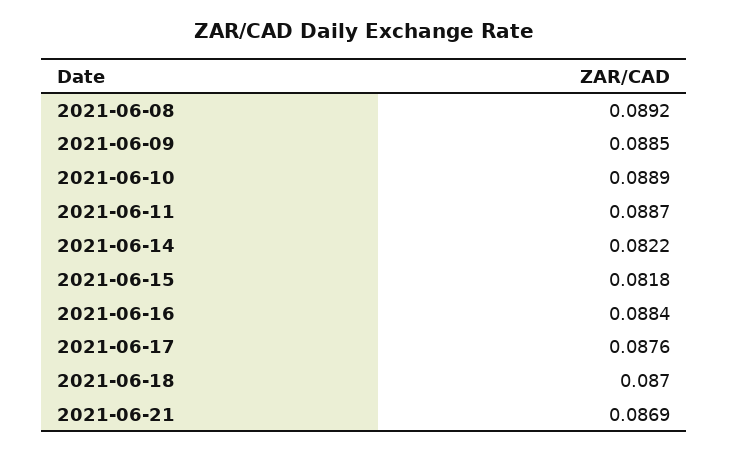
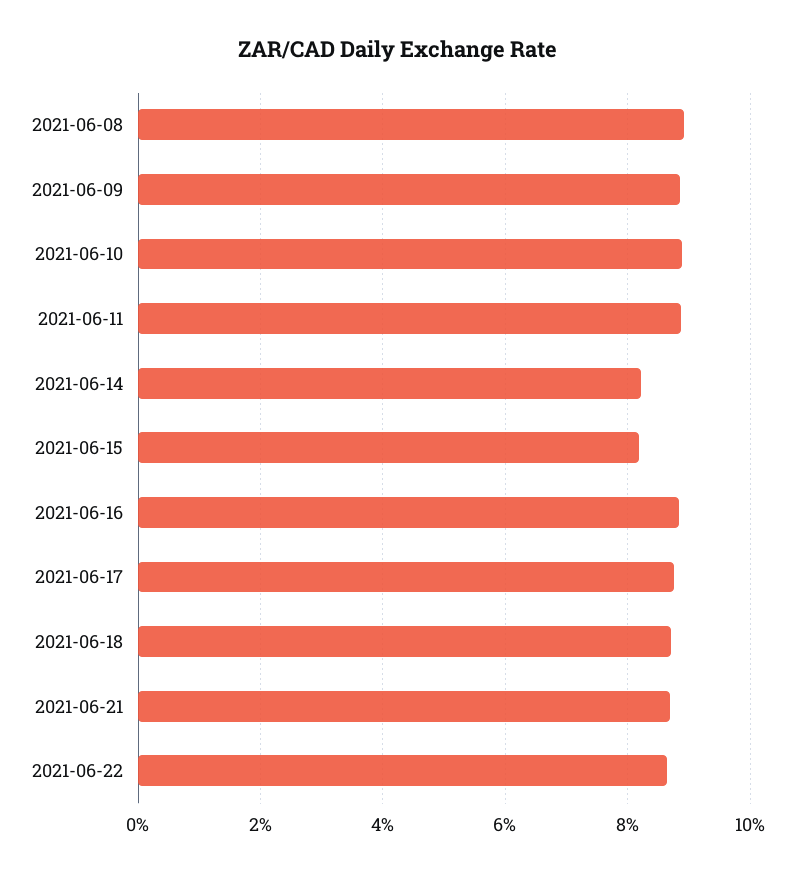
2021-06-22: none -> 0.086

